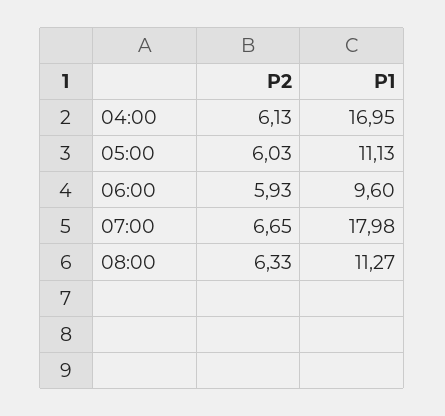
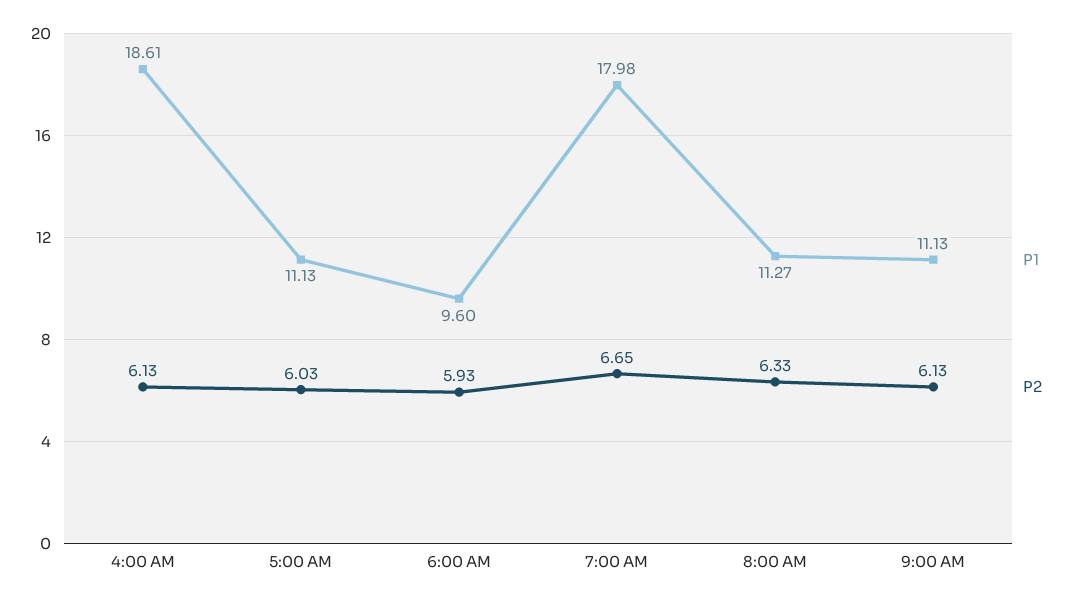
P1, 04:00: 16.95 -> 18.61
P1, 9:00 AM: none -> 11.13
P2, 9:00 AM: none -> 6.13

